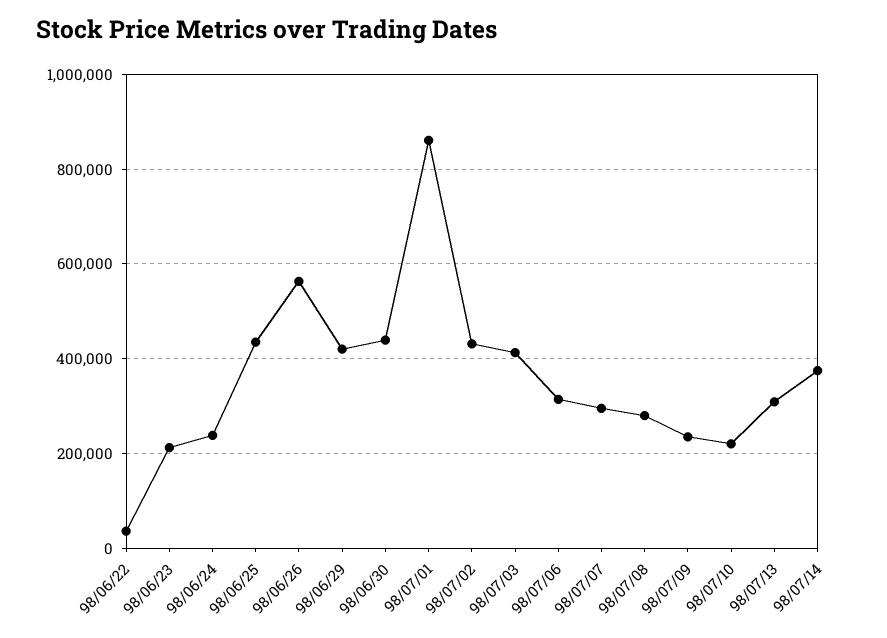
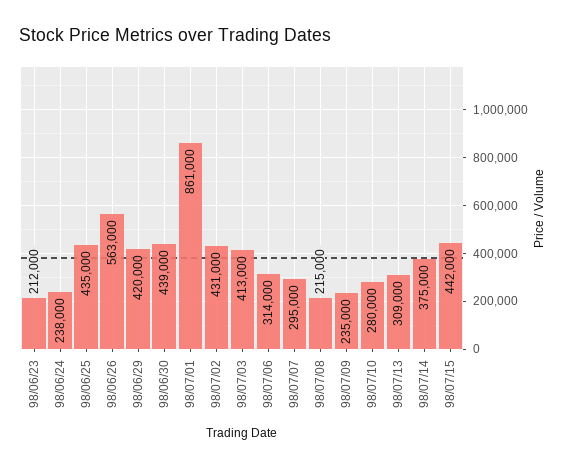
98/06/22: 40000 -> none
98/07/08: 280000 -> 215000
98/07/10: 220000 -> 280000
98/07/15: none -> 442000

